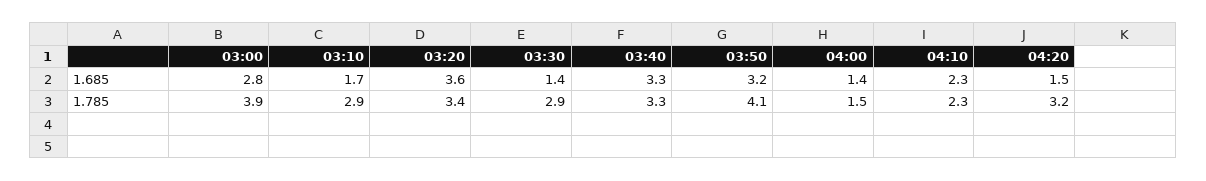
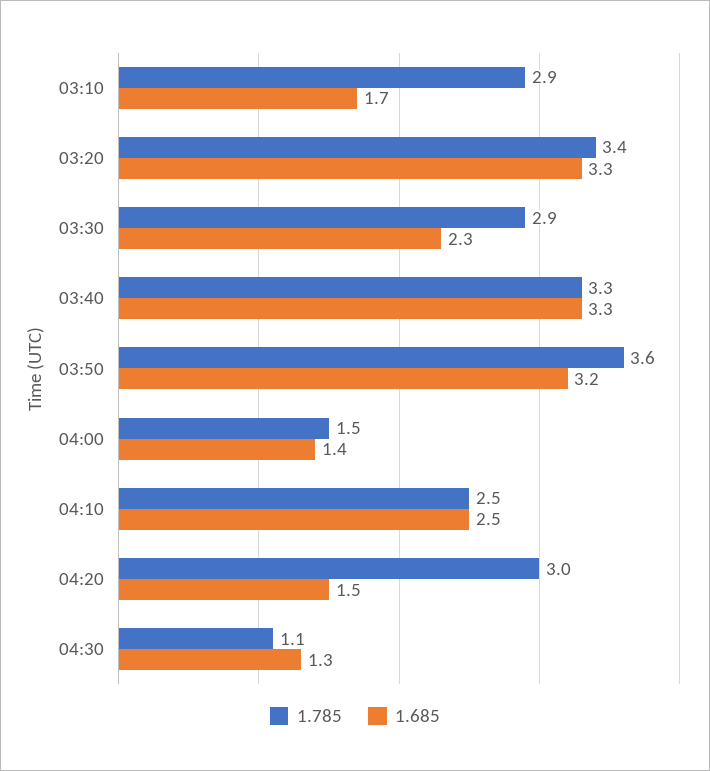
1.685, 03:00: 2.8 -> none
1.685, 03:20: 3.6 -> 3.3
1.685, 03:30: 1.4 -> 2.3
1.685, 04:10: 2.3 -> 2.5
1.785, 03:00: 3.9 -> none
1.785, 03:50: 4.1 -> 3.6
1.785, 04:10: 2.3 -> 2.5
1.785, 04:20: 3.2 -> 3
1.785, 04:30: none -> 1.1
1.685, 04:30: none -> 1.3

